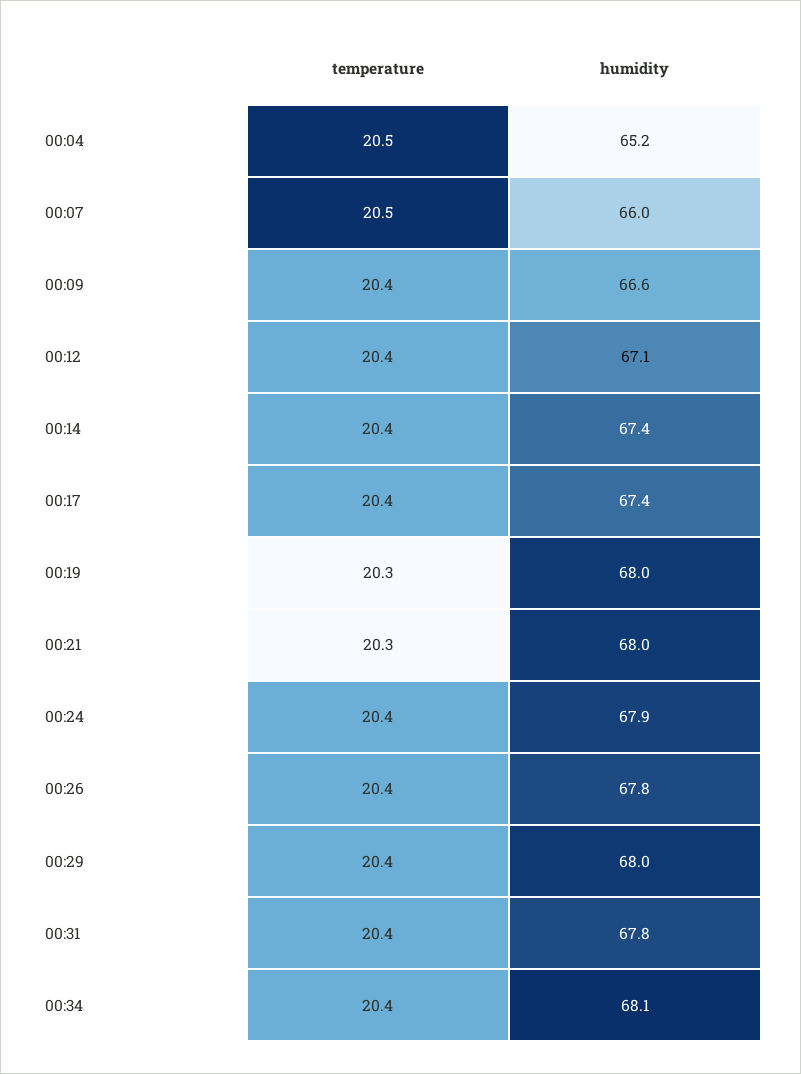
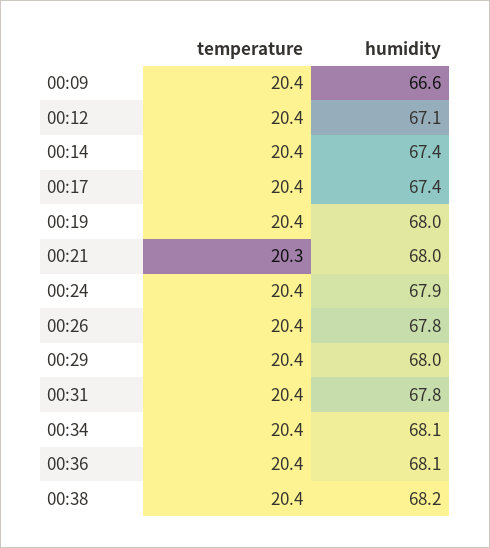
temperature, 00:04: 20.5 -> none
humidity, 00:04: 65.2 -> none
temperature, 00:07: 20.5 -> none
humidity, 00:07: 66 -> none
temperature, 00:19: 20.3 -> 20.4
temperature, 00:36: none -> 20.4
humidity, 00:36: none -> 68.1
temperature, 00:38: none -> 20.4
humidity, 00:38: none -> 68.2

